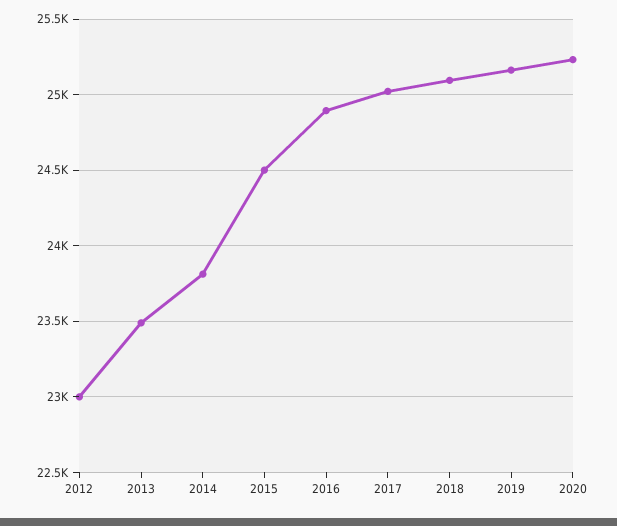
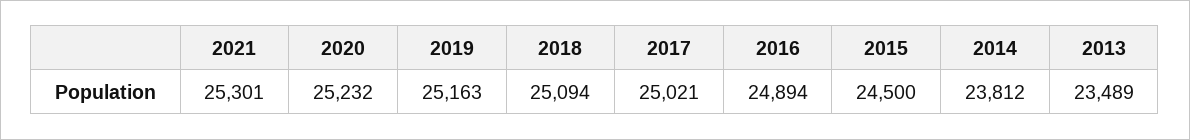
2012: 23000 -> none
2021: none -> 25301

